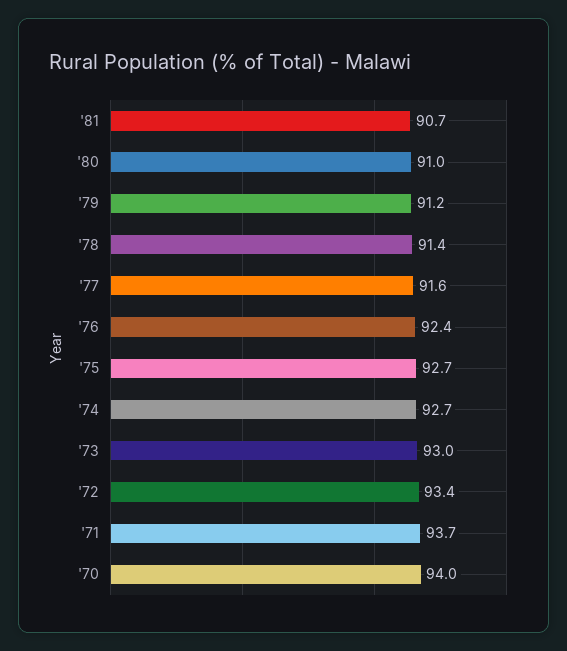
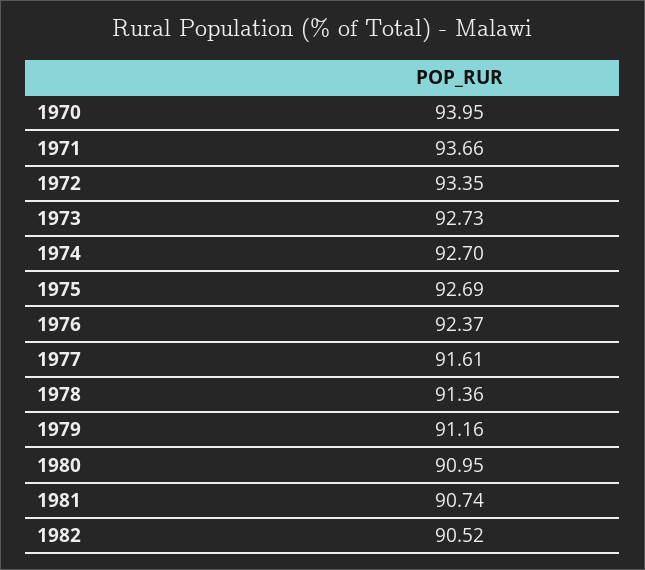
'73: 93 -> 92.73
1982: none -> 90.52

